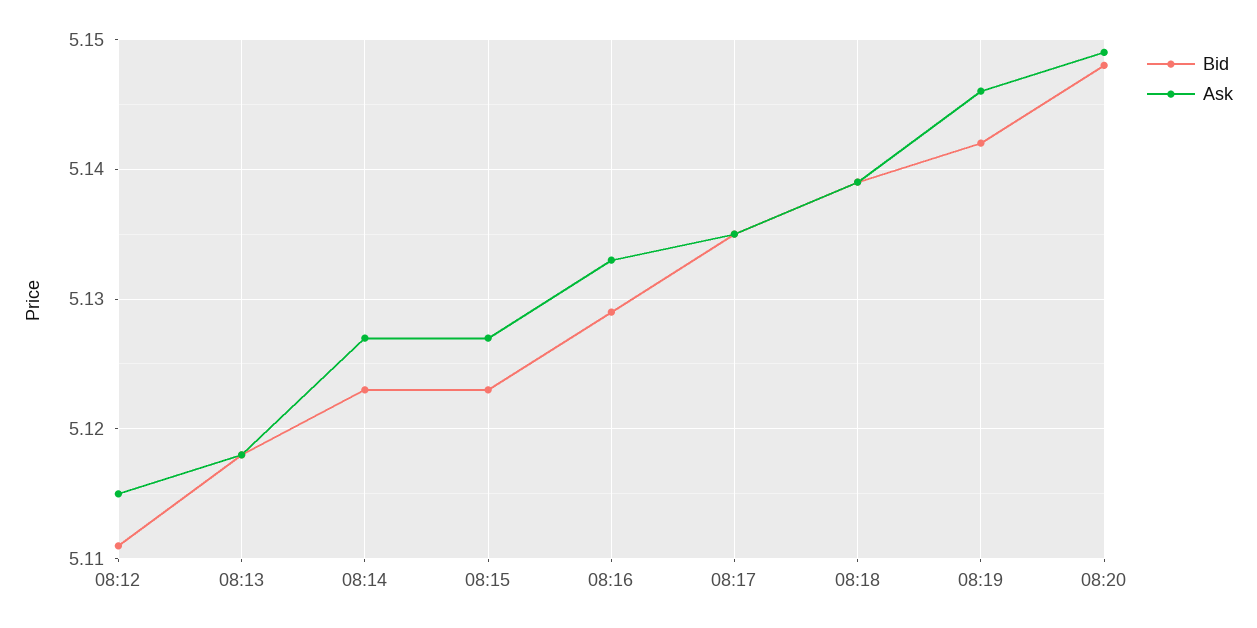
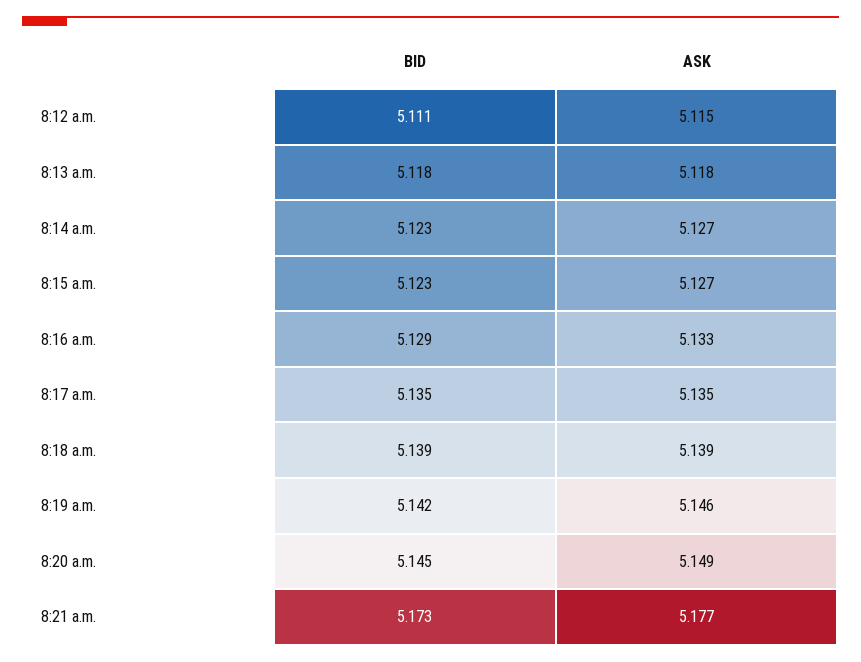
Bid, 08:20: 5.148 -> 5.145
Bid, 8:21 a.m.: none -> 5.173
Ask, 8:21 a.m.: none -> 5.177

